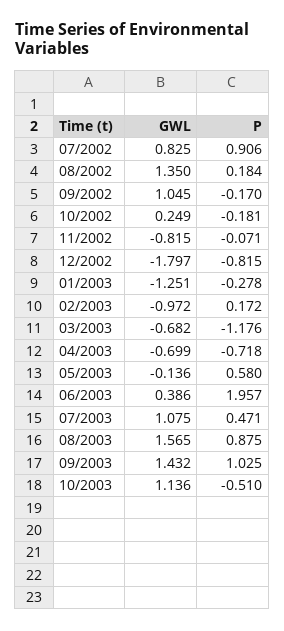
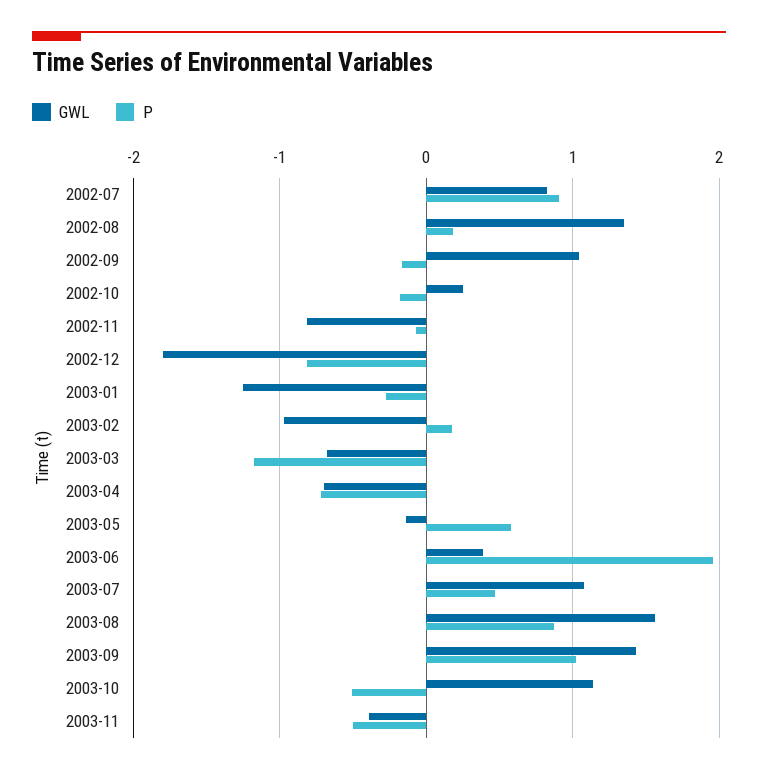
GWL, 2003-11: none -> -0.4
P, 2003-11: none -> -0.5

